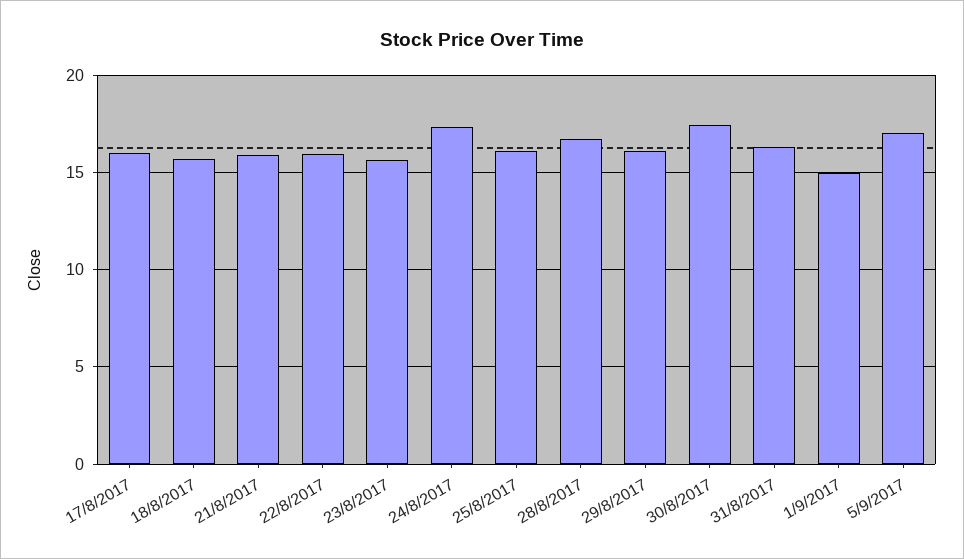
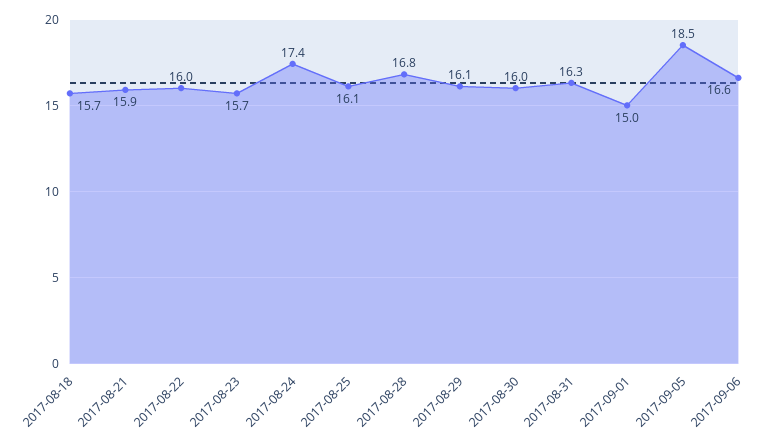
17/8/2017: 16 -> none
30/8/2017: 17.5 -> 16
5/9/2017: 17 -> 18.5
2017-09-06: none -> 16.6

